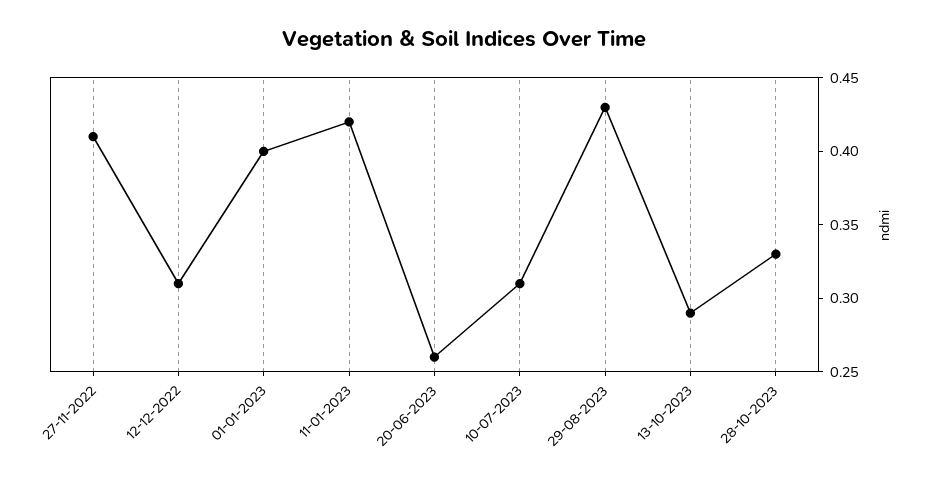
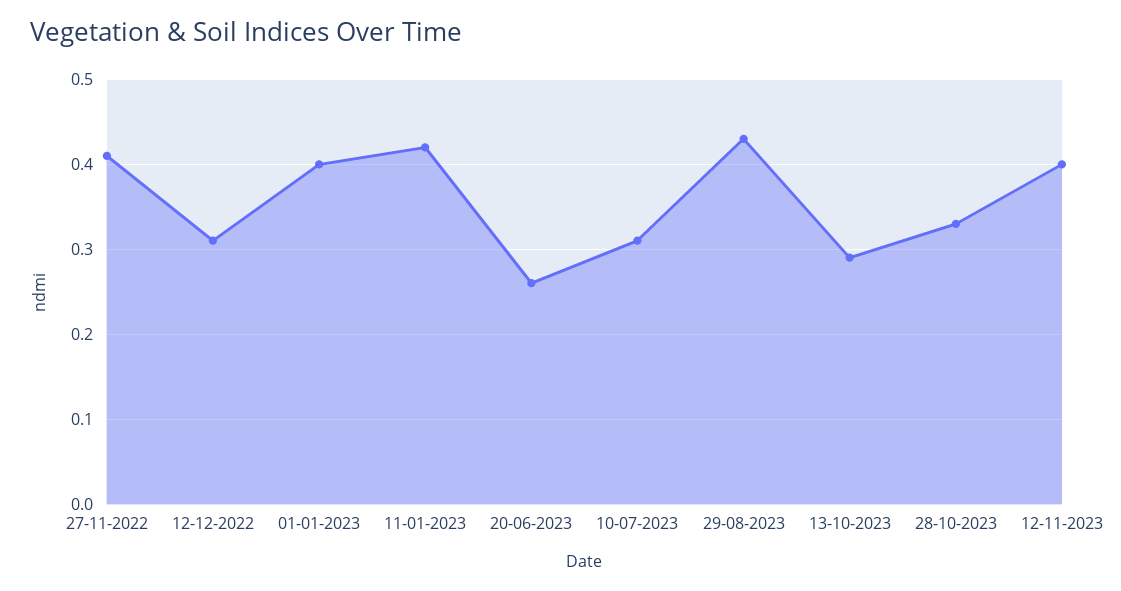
12-11-2023: none -> 0.4

